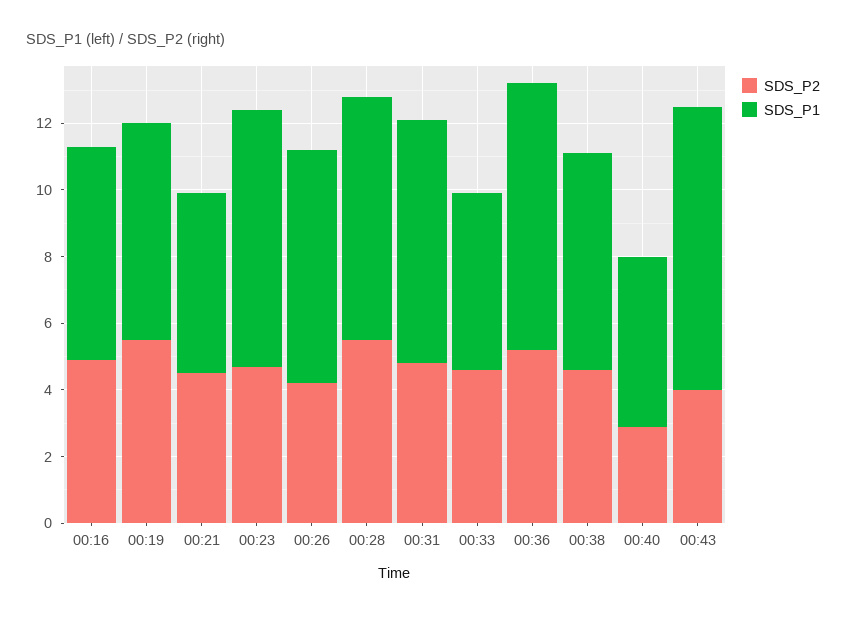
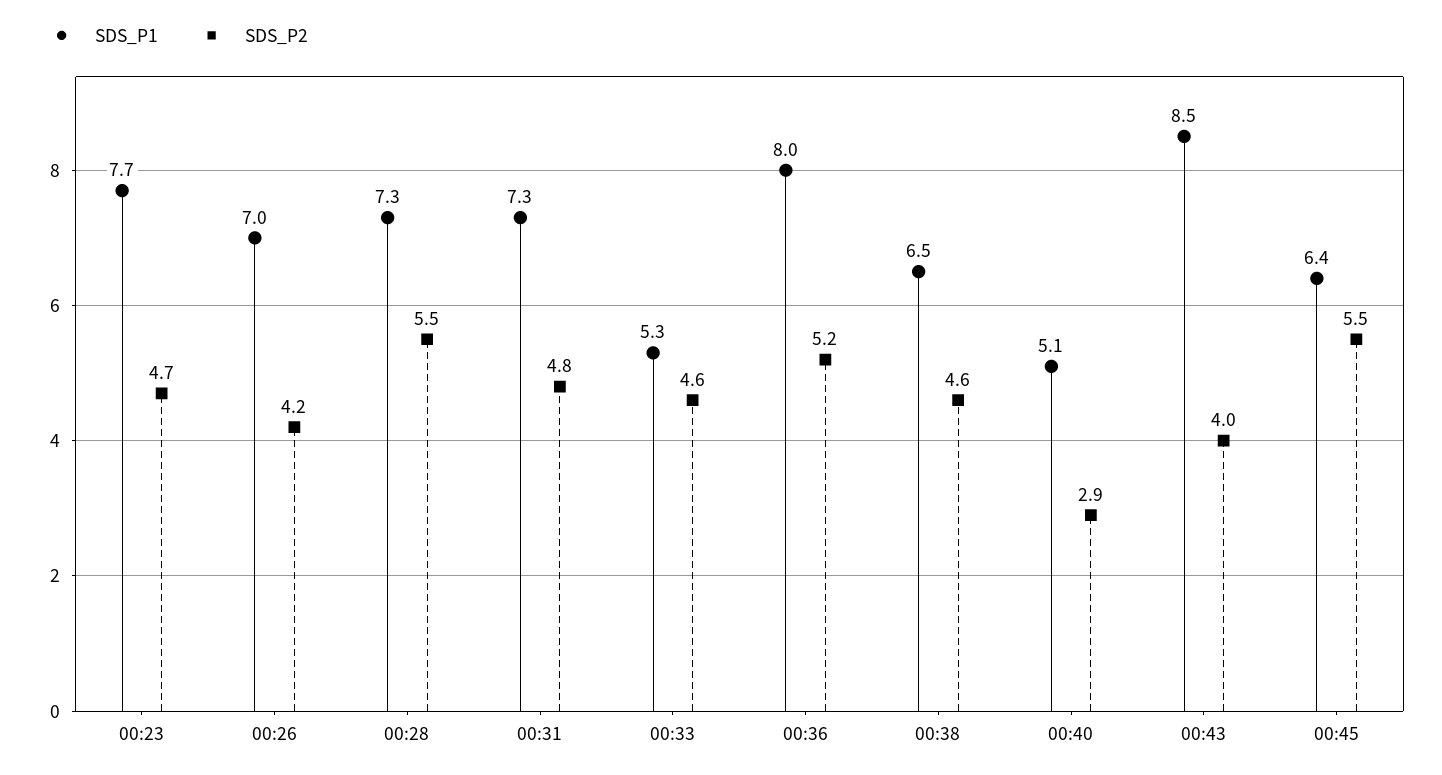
SDS_P2, 00:16: 5 -> none
SDS_P1, 00:16: 6.5 -> none
SDS_P2, 00:19: 5.5 -> none
SDS_P1, 00:19: 6.5 -> none
SDS_P2, 00:21: 4.5 -> none
SDS_P1, 00:21: 5.5 -> none
SDS_P1, 00:45: none -> 6.4
SDS_P2, 00:45: none -> 5.5

